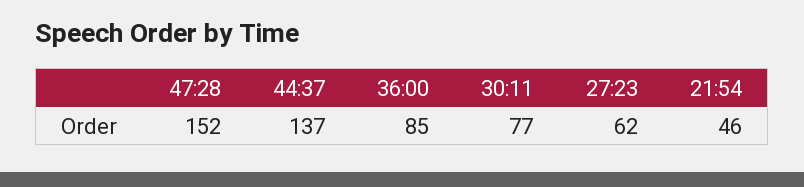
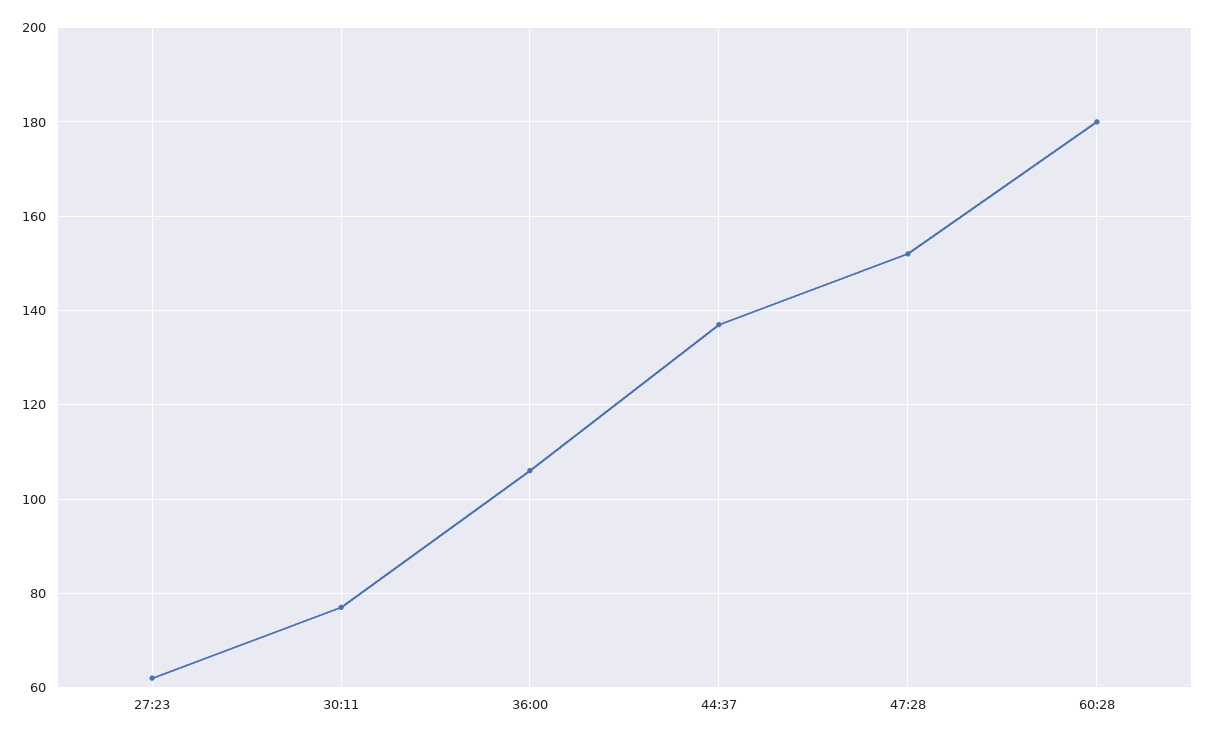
36:00: 85 -> 105
21:54: 46 -> none
60:28: none -> 180

